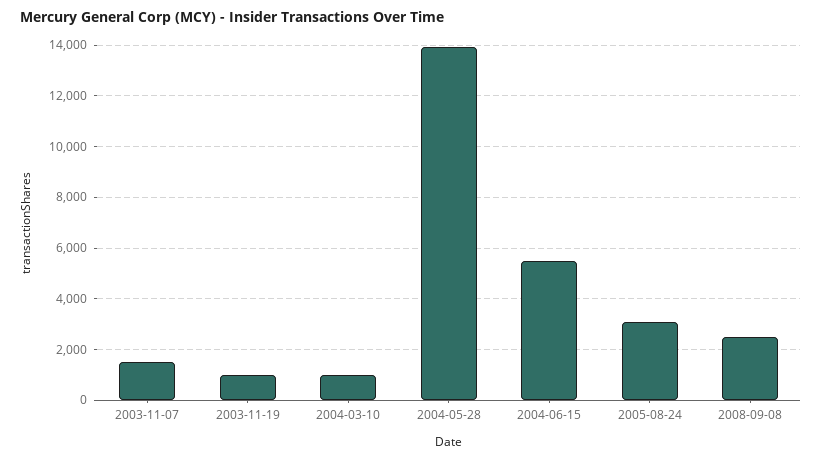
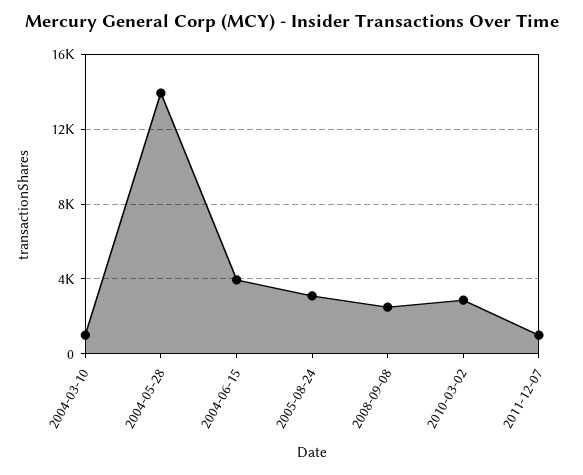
2003-11-07: 1500 -> none
2003-11-19: 1000 -> none
2004-06-15: 5500 -> 4000
2010-03-02: none -> 3000
2011-12-07: none -> 1000

